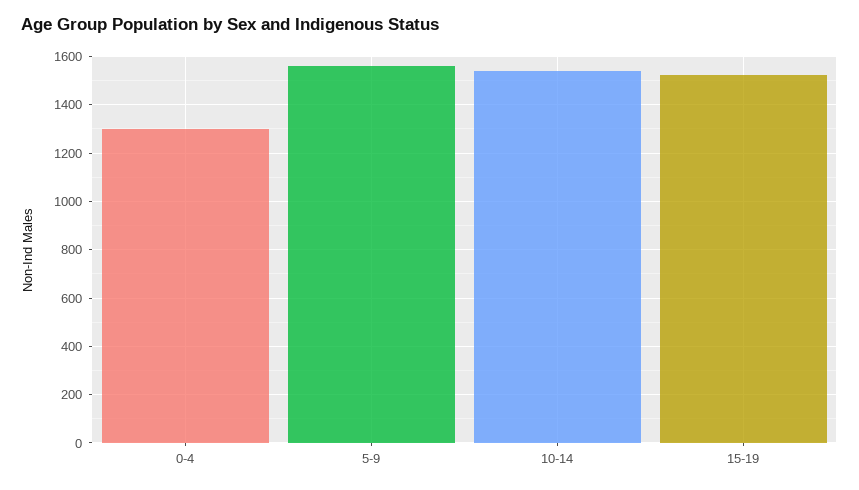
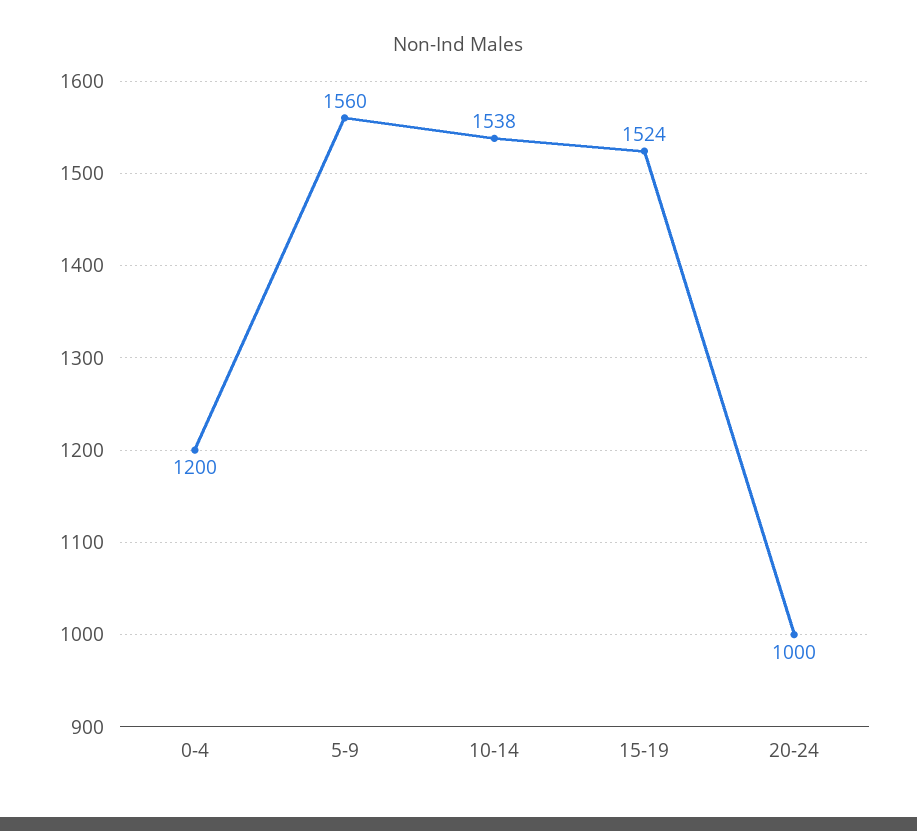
0-4: 1300 -> 1200
20-24: none -> 1000

